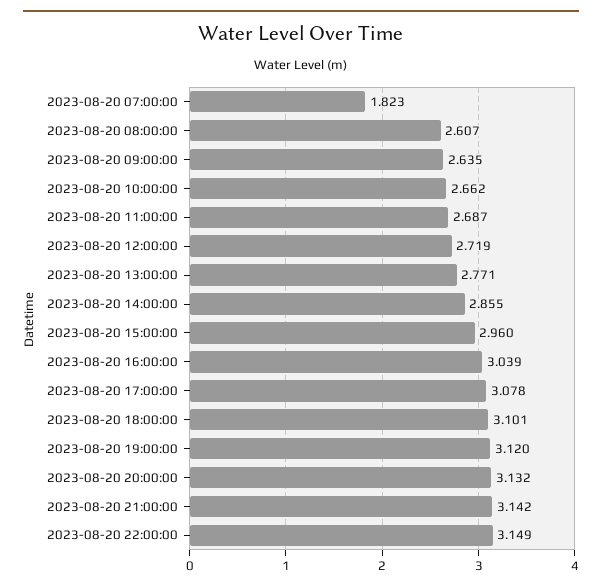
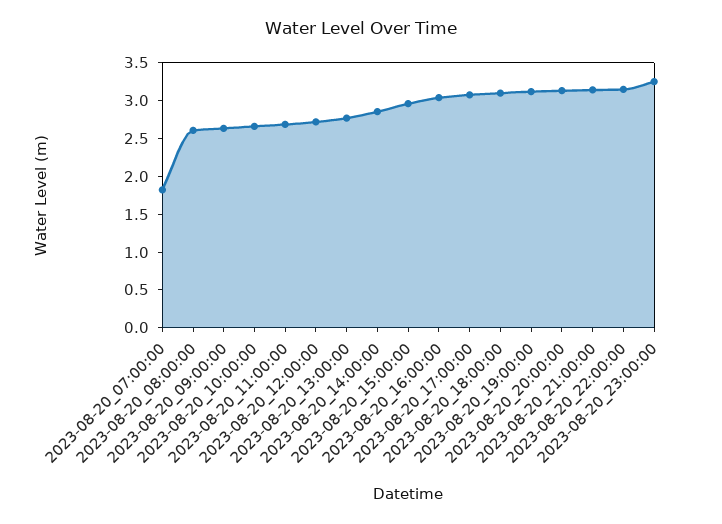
2023-08-20_23:00:00: none -> 3.25

